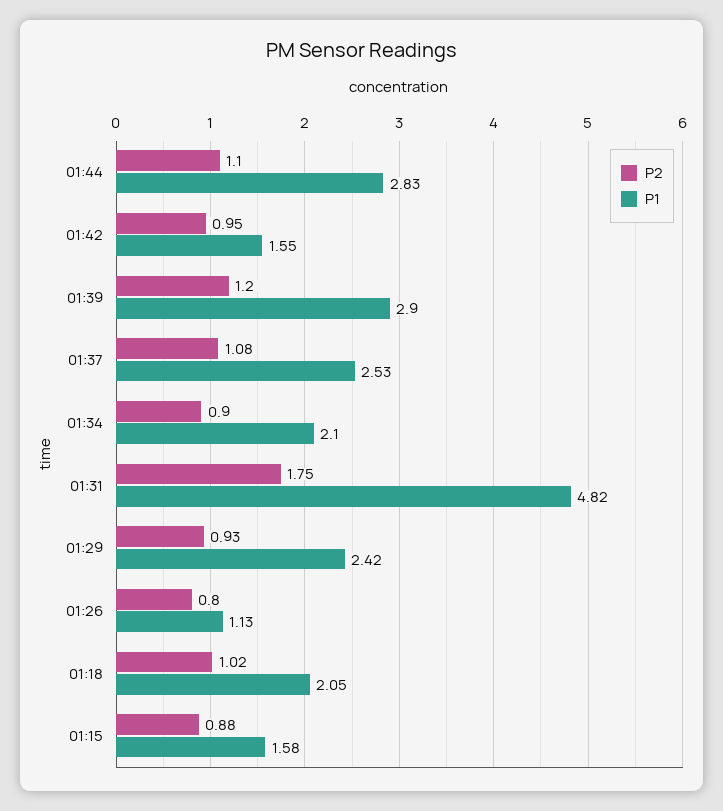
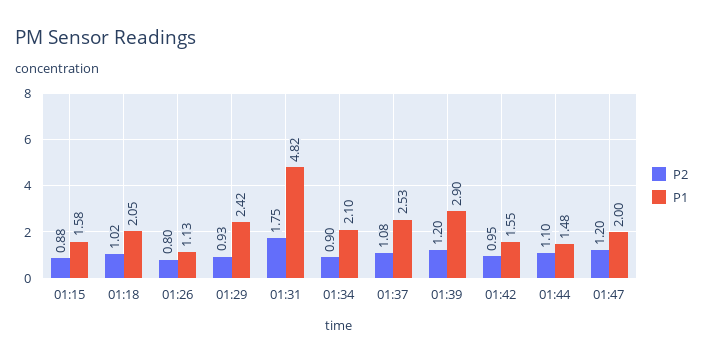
P1, 01:44: 2.83 -> 1.48
P2, 01:47: none -> 1.2
P1, 01:47: none -> 2

